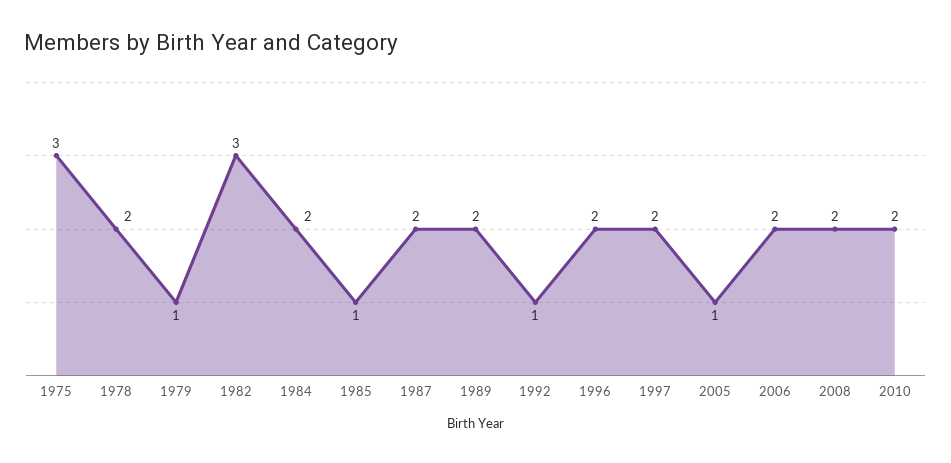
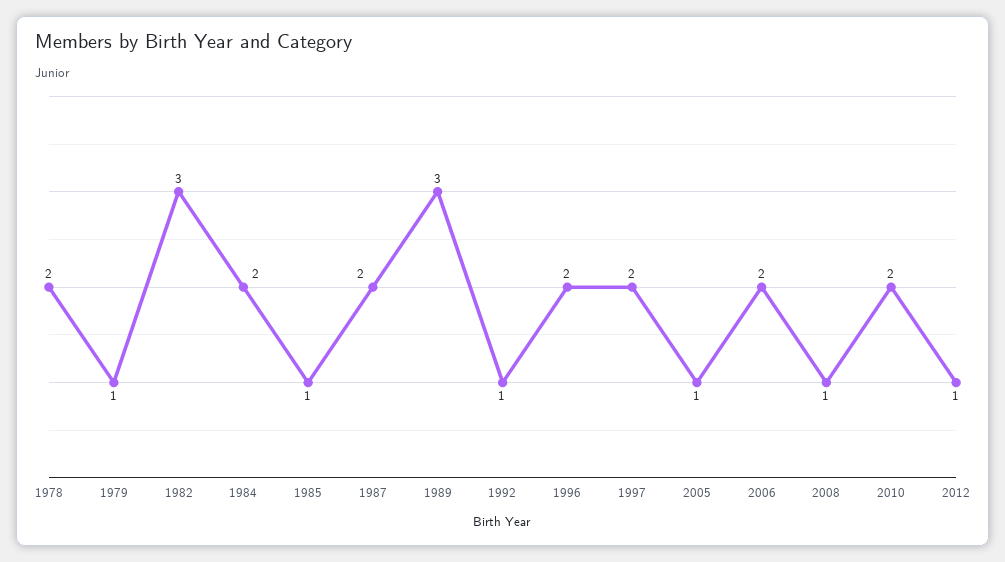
1975: 3 -> none
1989: 2 -> 3
2008: 2 -> 1
2012: none -> 1

